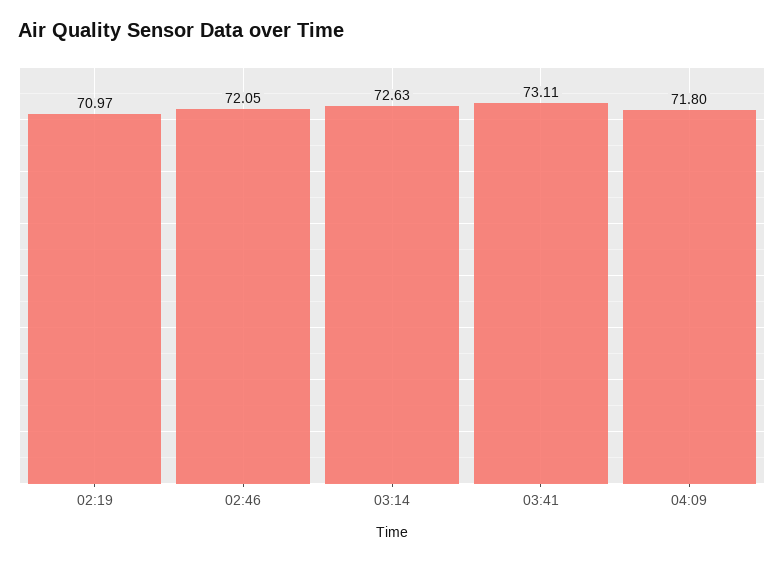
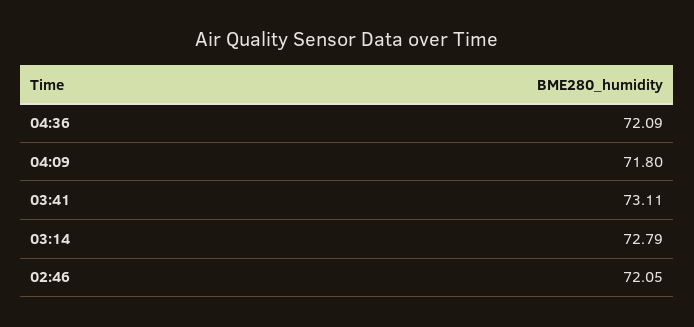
02:19: 70.97 -> none
03:14: 72.63 -> 72.79
04:36: none -> 72.09

